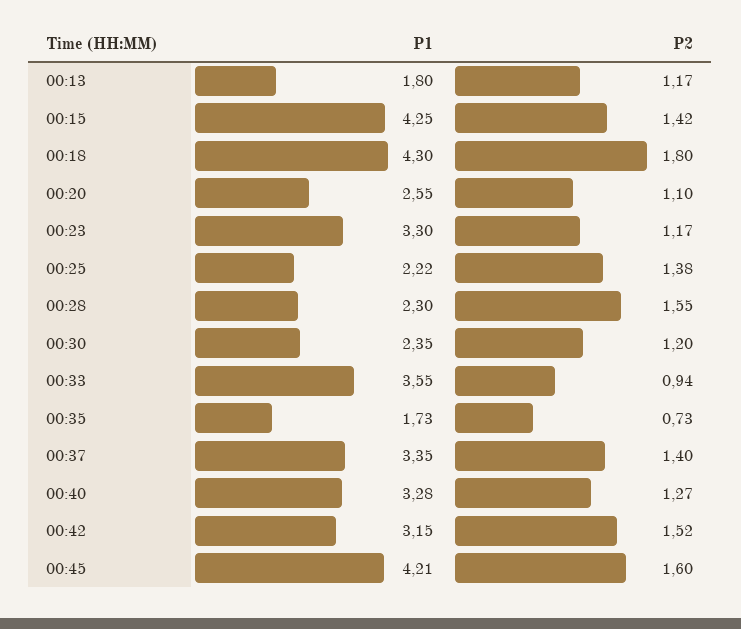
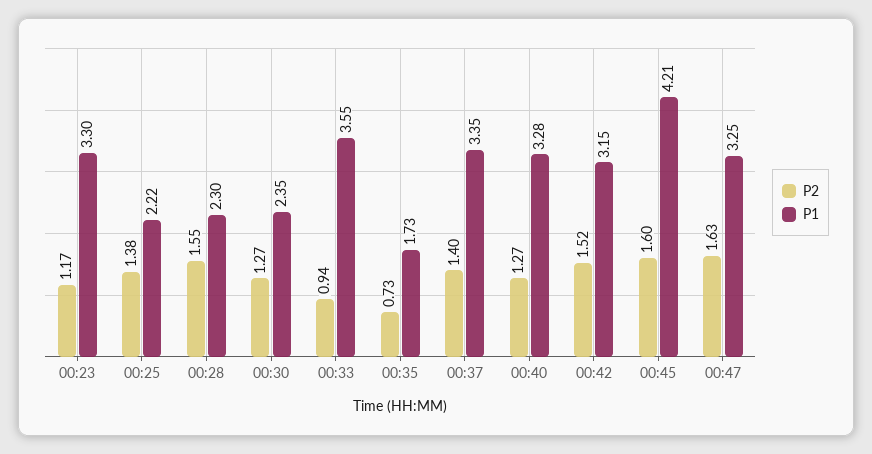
P1, 00:13: 1.8 -> none
P2, 00:13: 1.17 -> none
P1, 00:15: 4.25 -> none
P2, 00:15: 1.42 -> none
P1, 00:18: 4.3 -> none
P2, 00:18: 1.8 -> none
P1, 00:20: 2.55 -> none
P2, 00:20: 1.1 -> none
P2, 00:30: 1.2 -> 1.27
P2, 00:47: none -> 1.63
P1, 00:47: none -> 3.25

